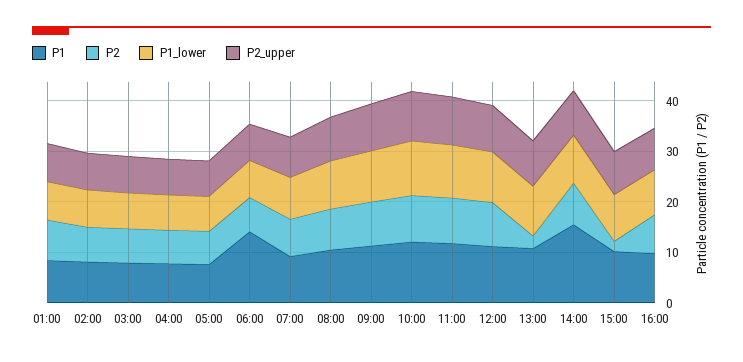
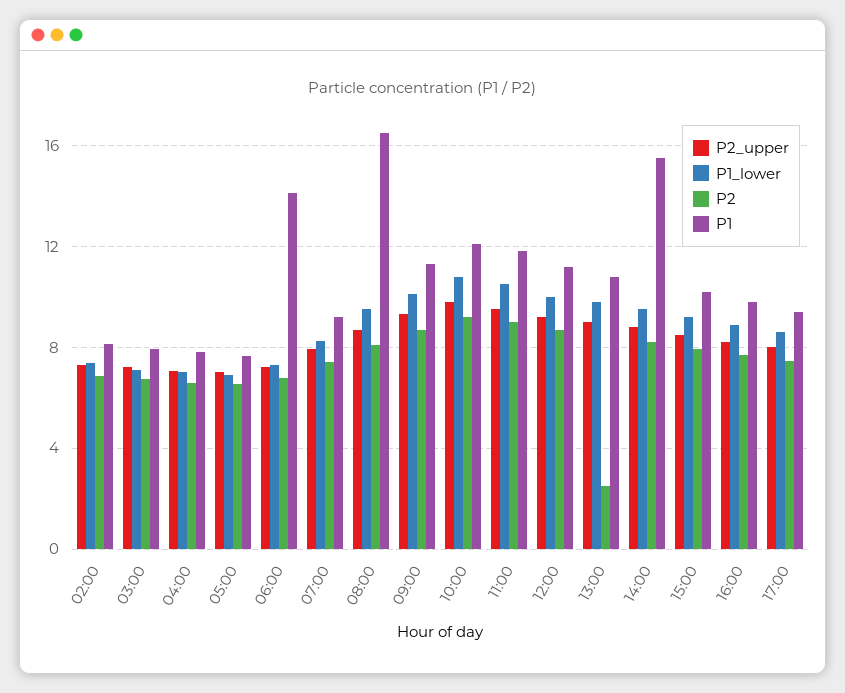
P1, 01:00: 8 -> none
P2, 01:00: 8 -> none
P1_lower, 01:00: 8 -> none
P2_upper, 01:00: 8 -> none
P1, 08:00: 10 -> 16.5
P2, 15:00: 2 -> 8
P2_upper, 17:00: none -> 8
P1_lower, 17:00: none -> 8.5
P2, 17:00: none -> 7.5
P1, 17:00: none -> 9.5

